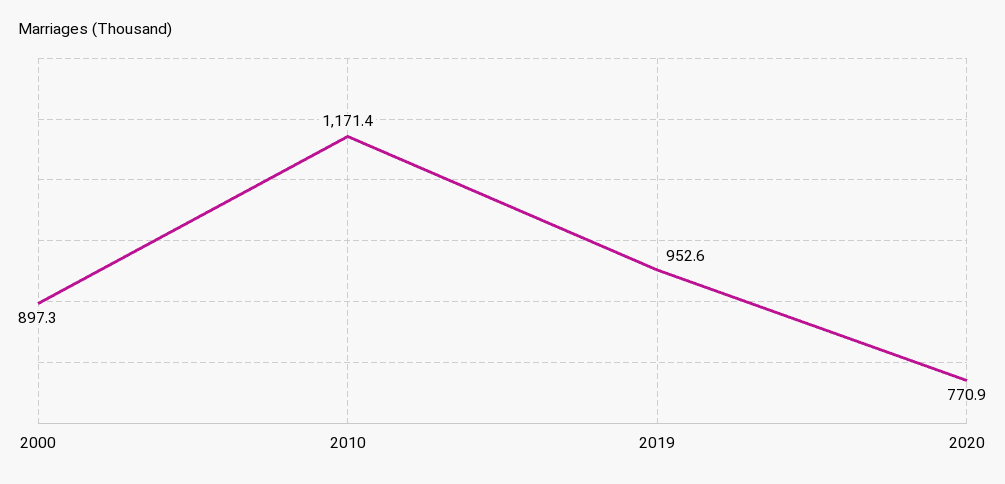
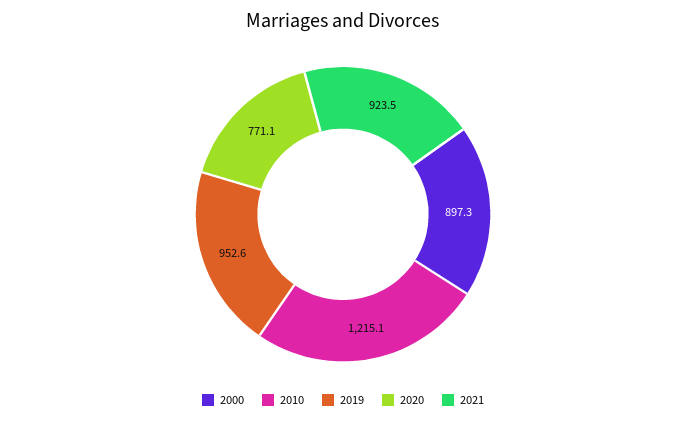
2010: 1171.4 -> 1215.1
2020: 770.9 -> 771.1
2021: none -> 923.5

